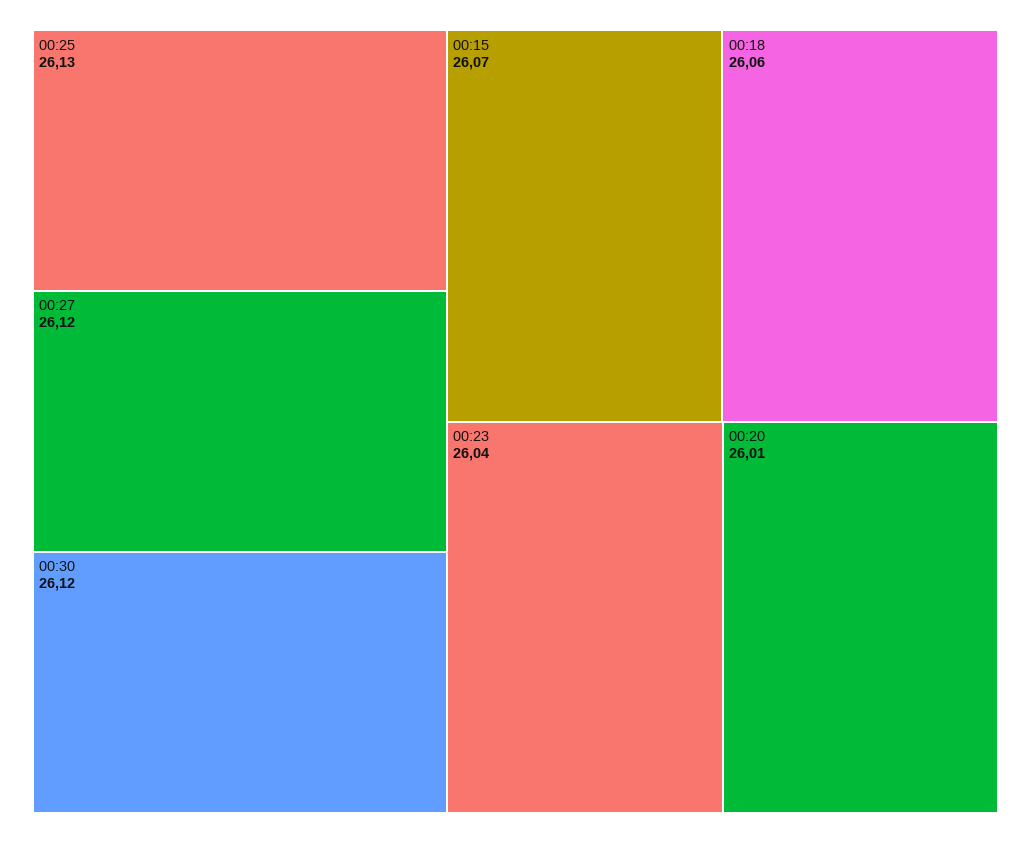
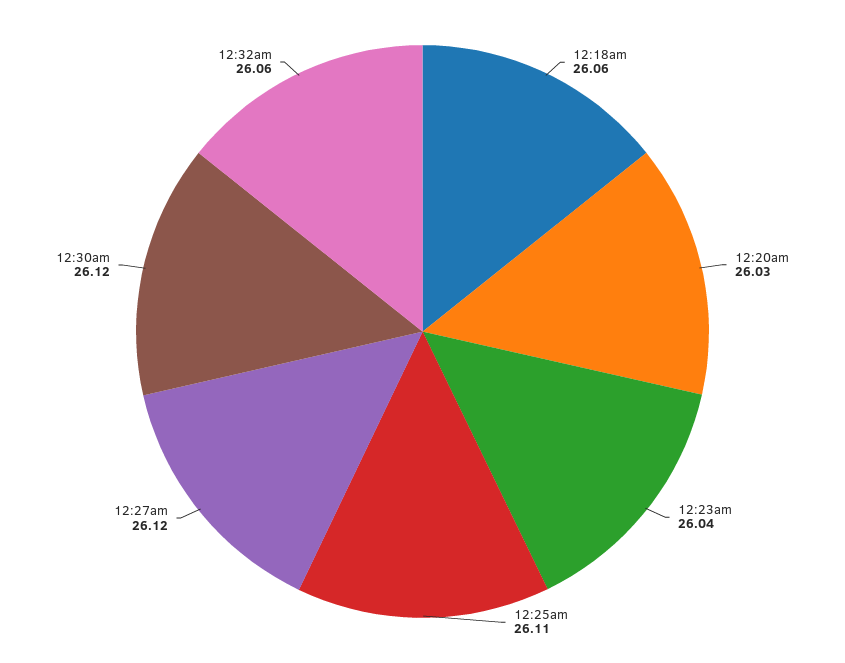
00:25: 26.13 -> 26.11
00:15: 26.07 -> none
00:20: 26.01 -> 26.03
12:32am: none -> 26.06

